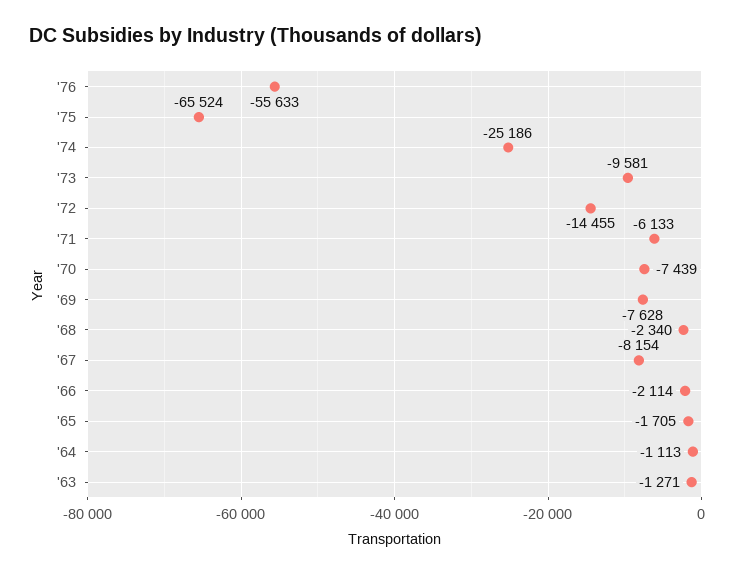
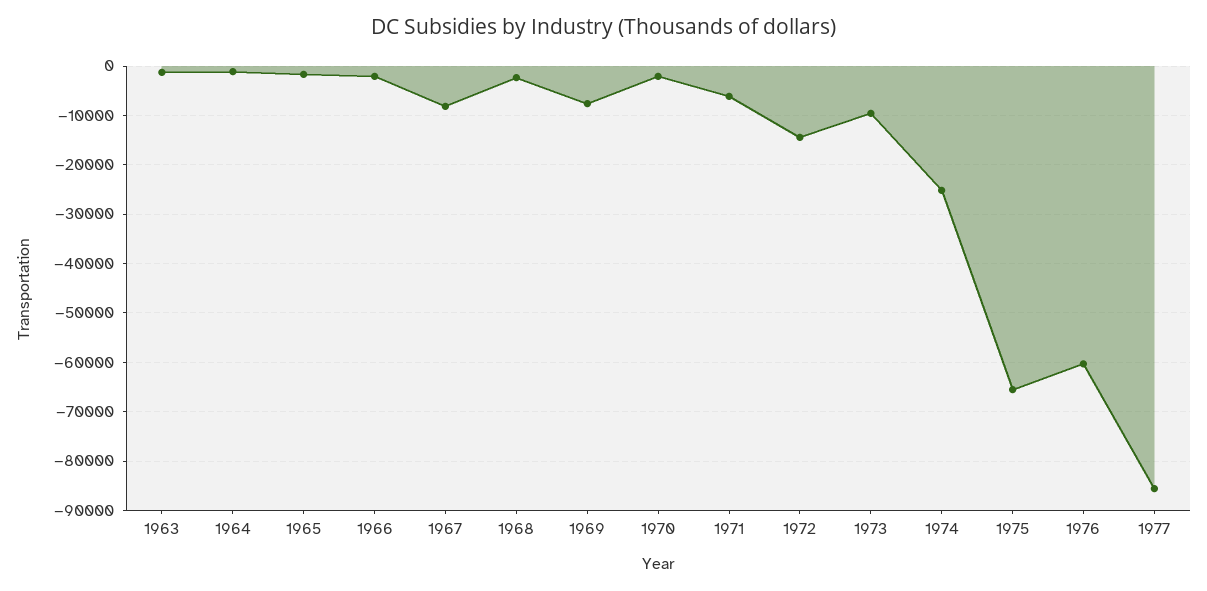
'76: -55633 -> -60000
'70: -7439 -> -2000
1977: none -> -86000

